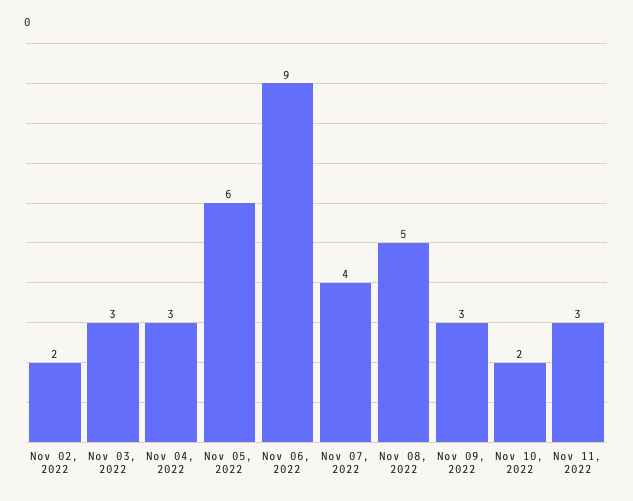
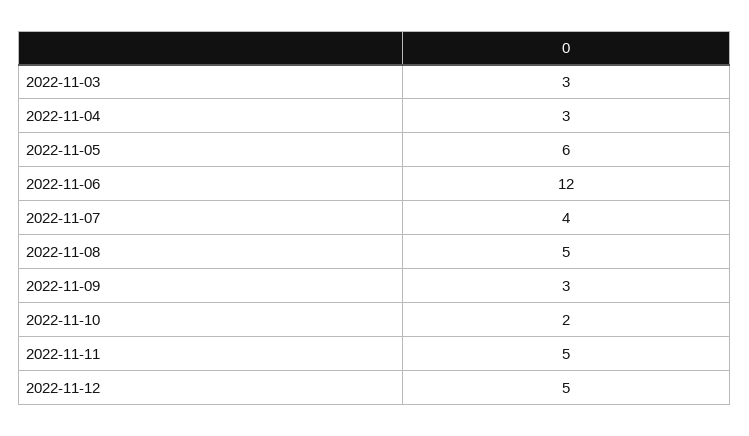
Nov 02, 2022: 2 -> none
Nov 06, 2022: 9 -> 12
Nov 11, 2022: 3 -> 5
2022-11-12: none -> 5

